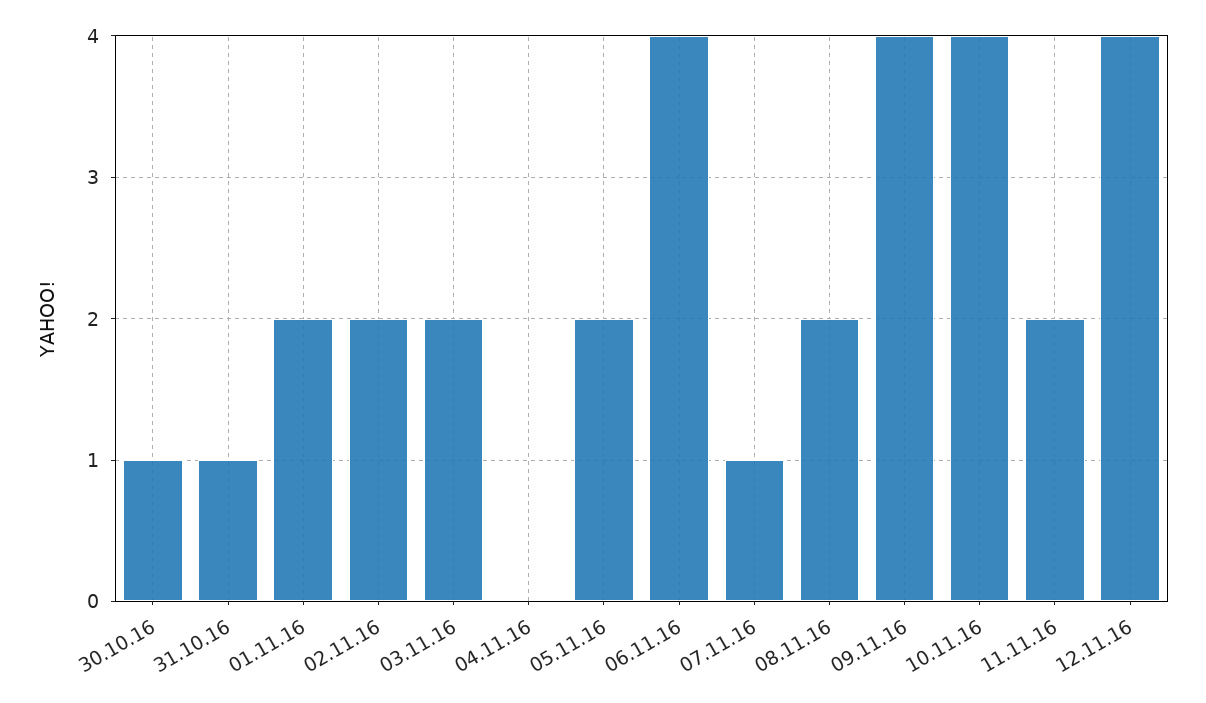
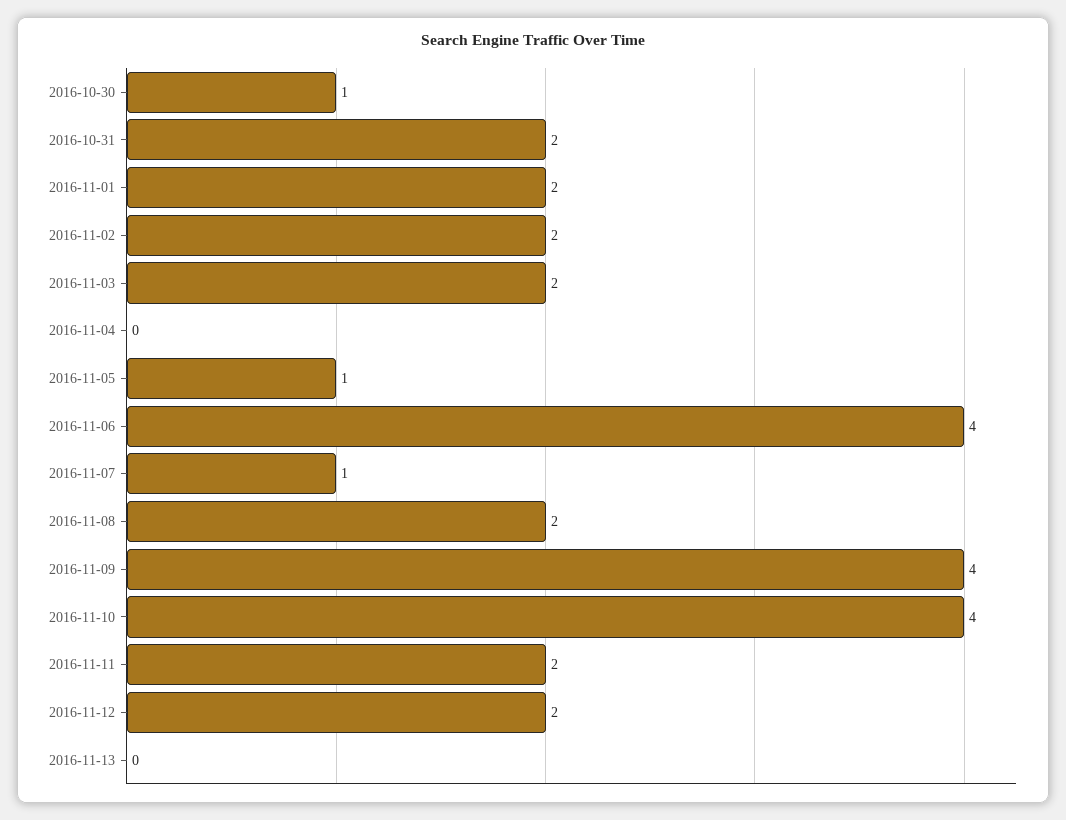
31.10.16: 1 -> 2
05.11.16: 2 -> 1
12.11.16: 4 -> 2
2016-11-13: none -> 0

